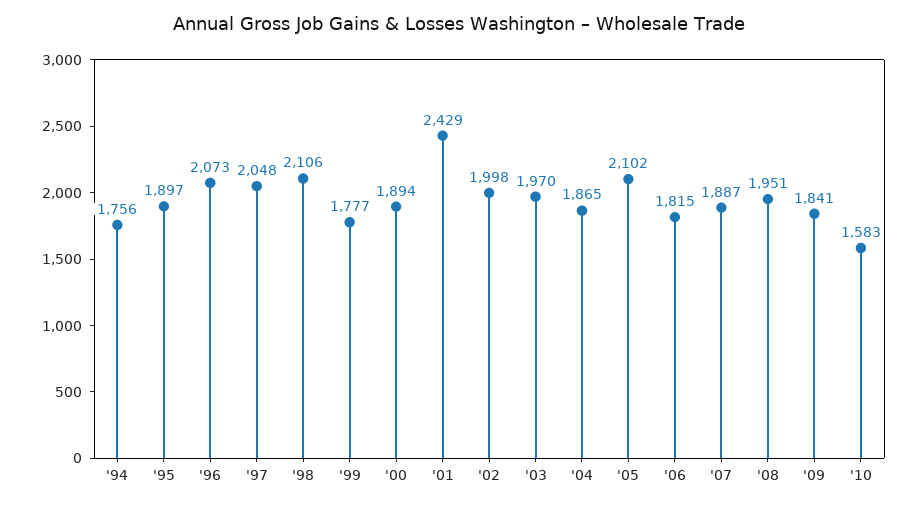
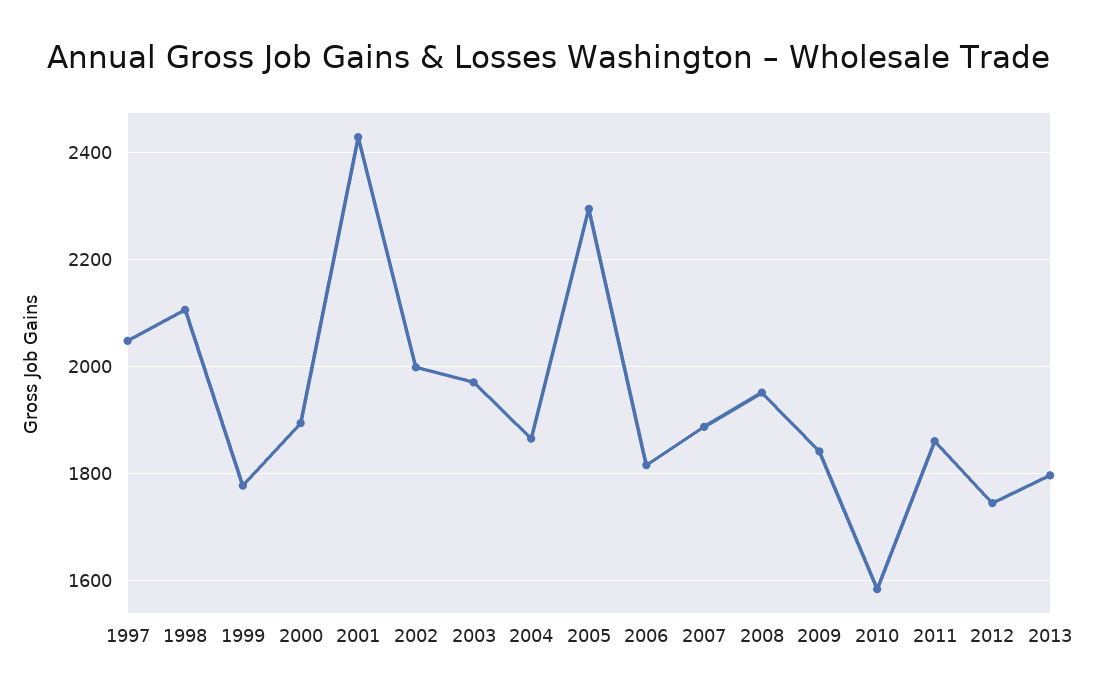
'94: 1756 -> none
'95: 1897 -> none
'96: 2073 -> none
'05: 2102 -> 2300
2011: none -> 1860
2012: none -> 1740
2013: none -> 1800

